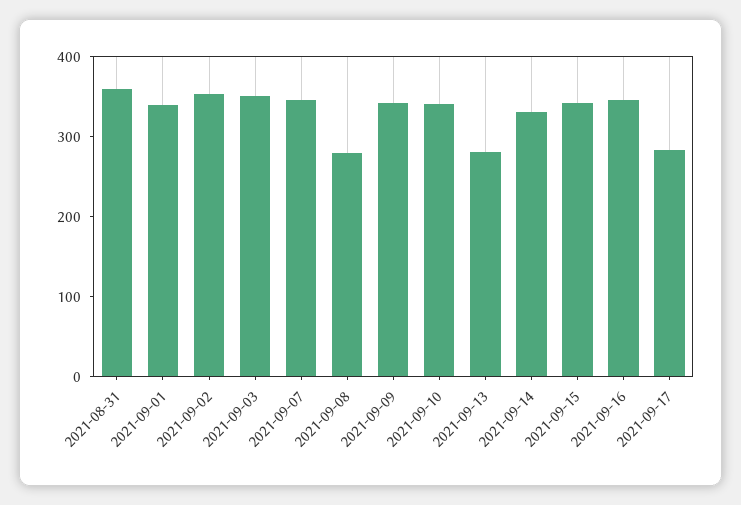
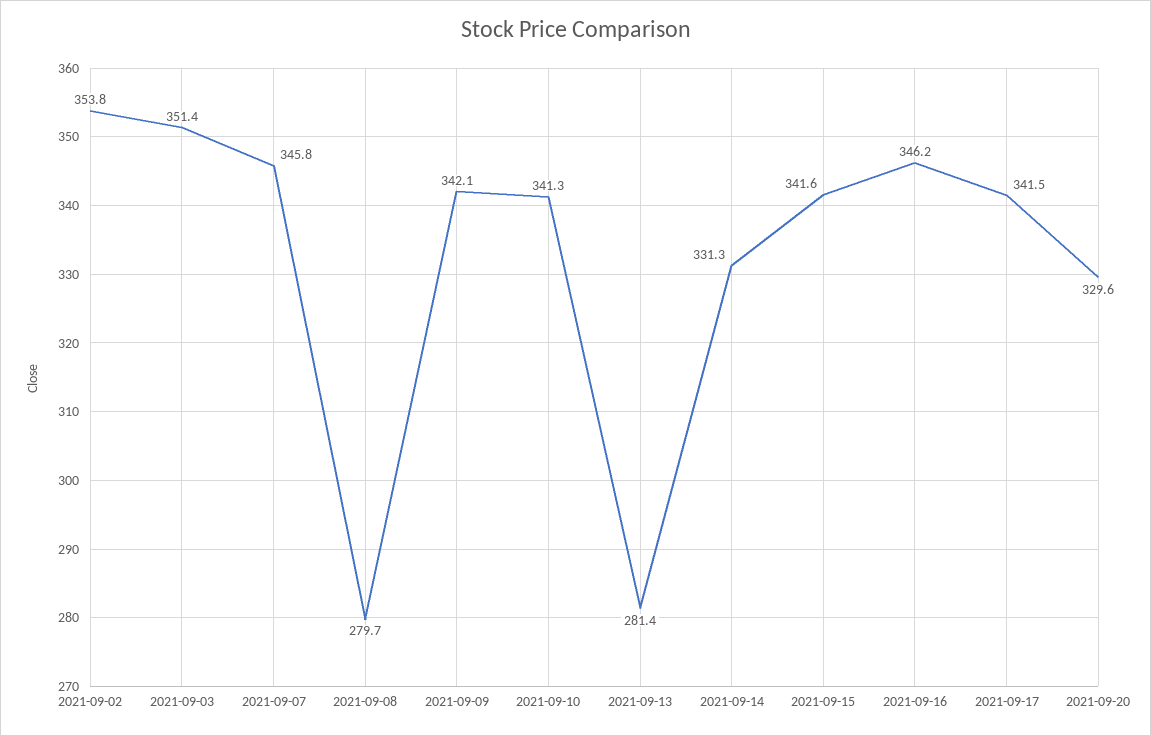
2021-08-31: 360 -> none
2021-09-01: 340 -> none
2021-09-17: 280 -> 341.5
2021-09-20: none -> 329.6

